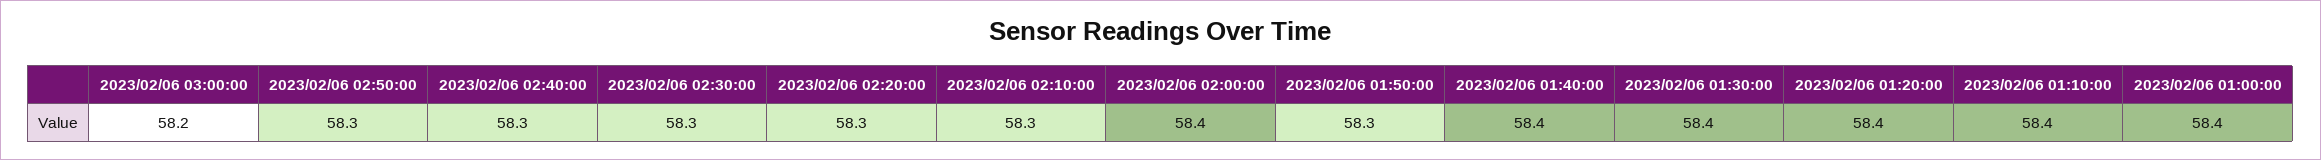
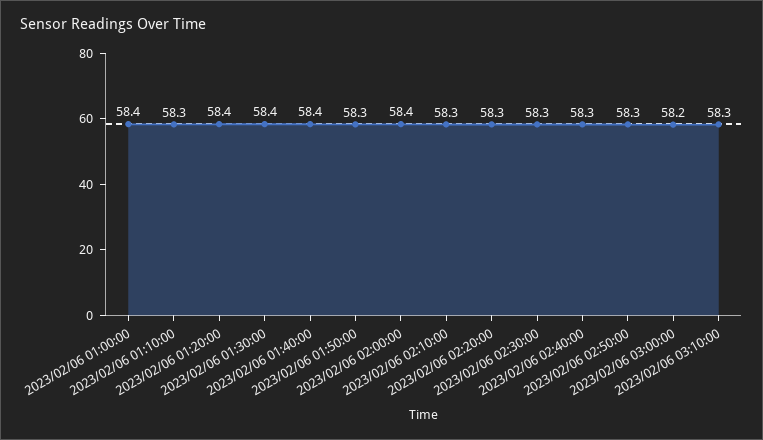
2023/02/06 01:10:00: 58.4 -> 58.3
2023/02/06 03:10:00: none -> 58.3

